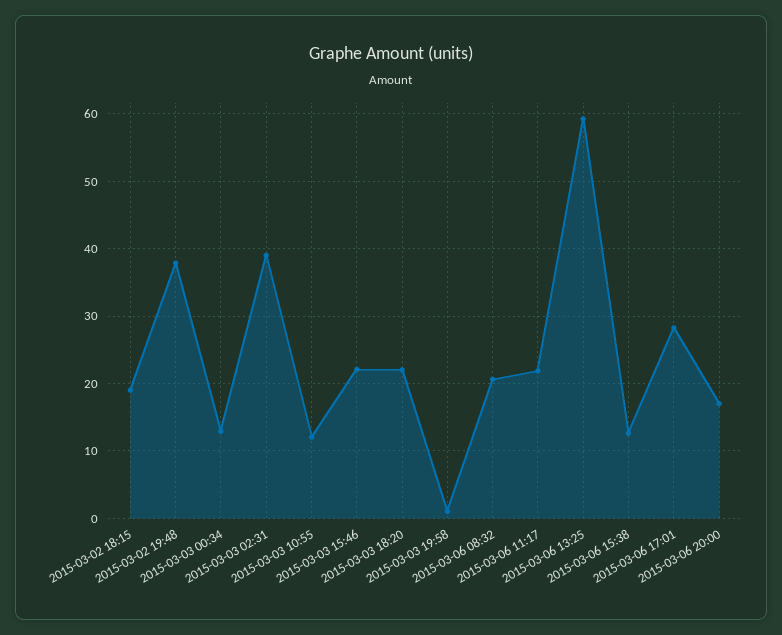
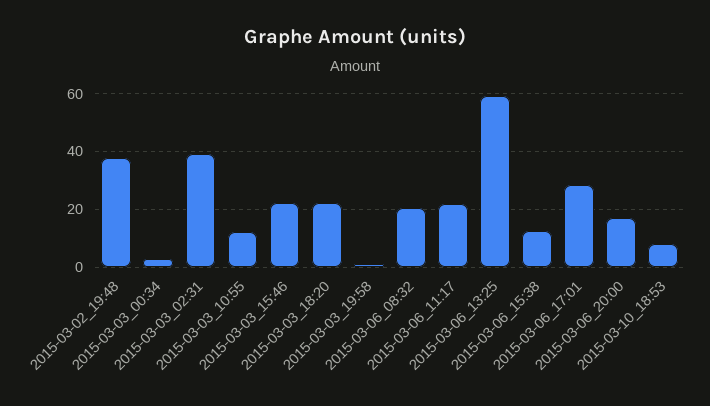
2015-03-02 18:15: 19 -> none
2015-03-03 00:34: 13 -> 2.5
2015-03-10_18:53: none -> 7.5

